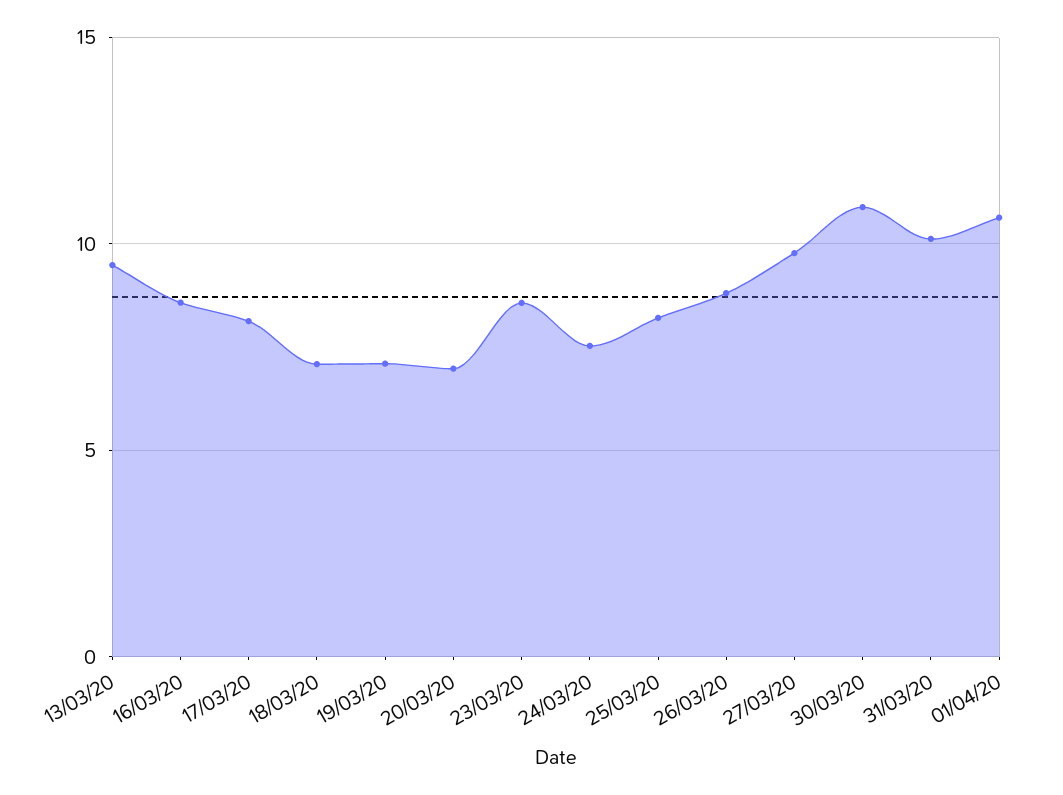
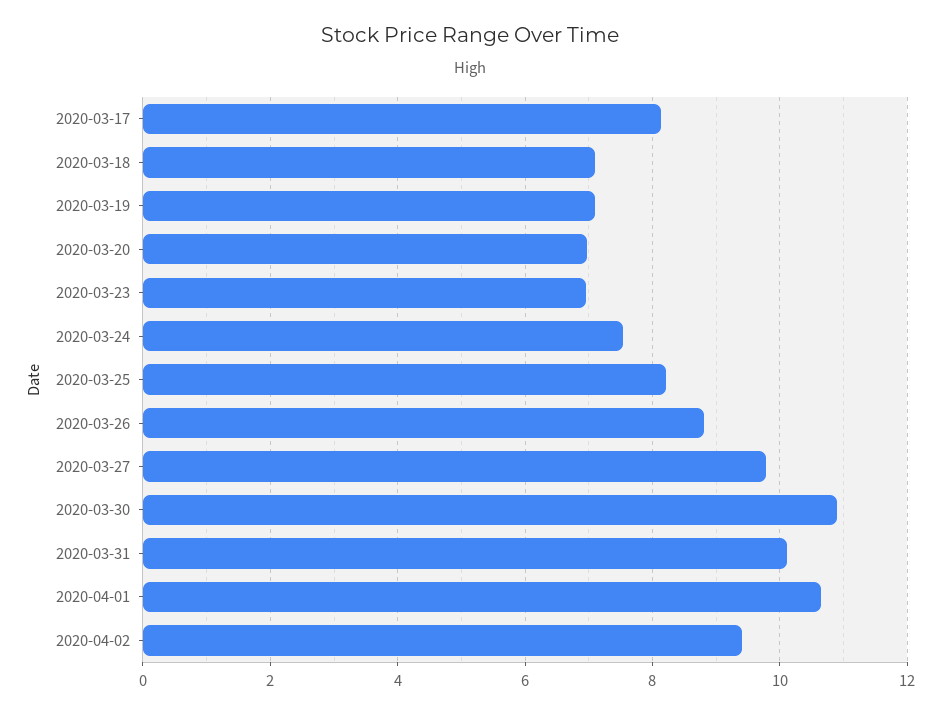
13/03/20: 9.5 -> none
16/03/20: 8.5 -> none
23/03/20: 8.5 -> 7
2020-04-02: none -> 9.4

